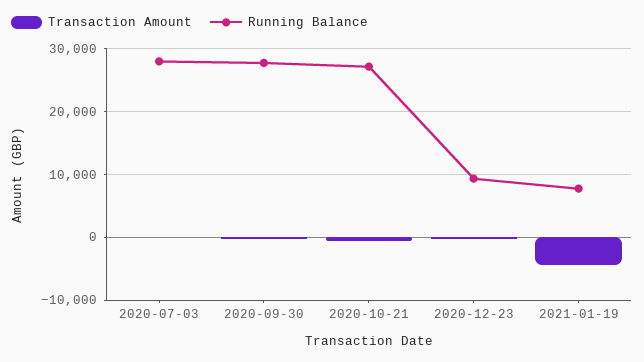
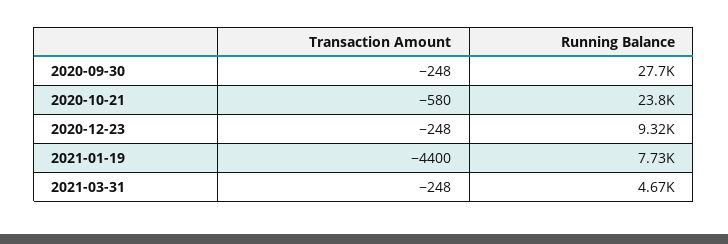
Transaction Amount, 2020-07-03: 0 -> none
Running Balance, 2020-07-03: 28000 -> none
Running Balance, 2020-10-21: 27000 -> 23800
Transaction Amount, 2021-03-31: none -> -248
Running Balance, 2021-03-31: none -> 4670

